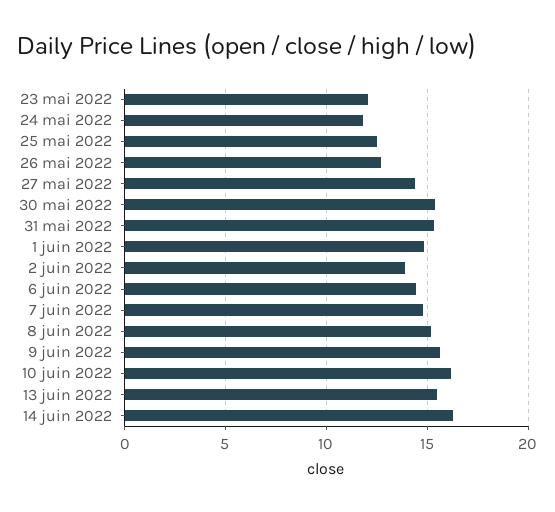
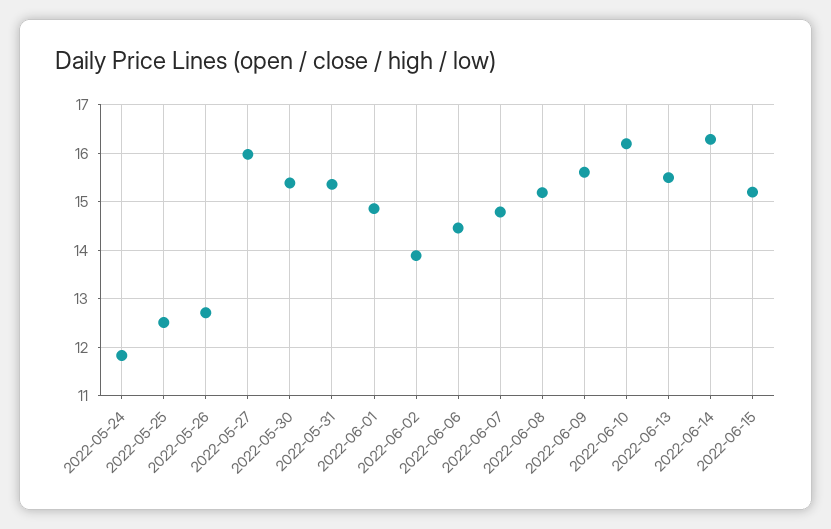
23 mai 2022: 12 -> none
27 mai 2022: 14.5 -> 16
2022-06-15: none -> 15.2

